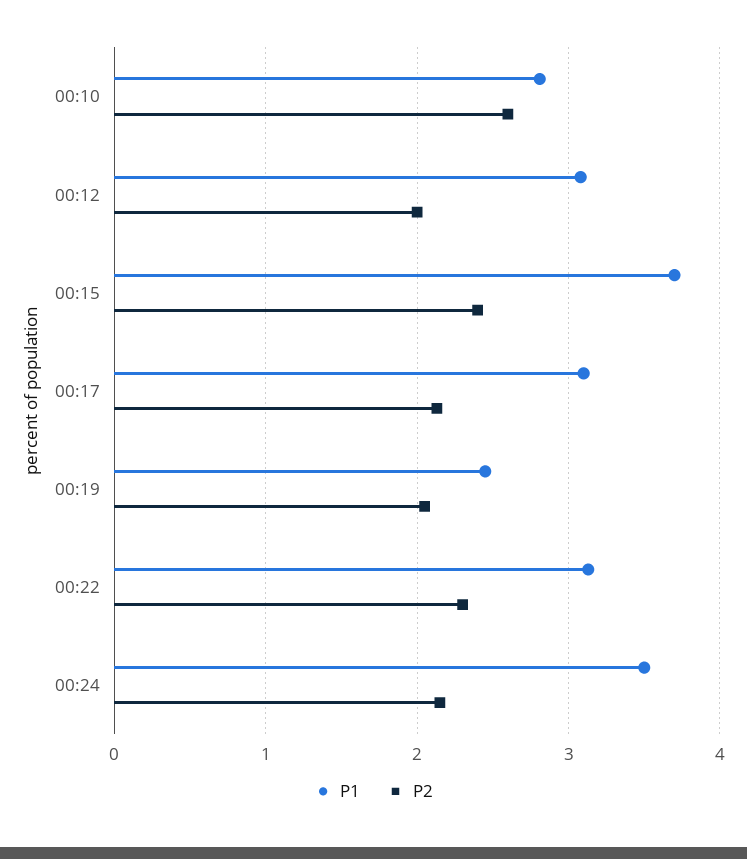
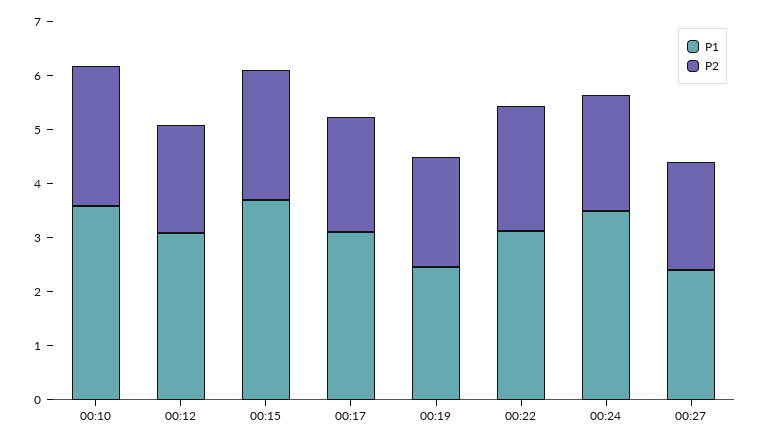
P1, 00:10: 2.8 -> 3.6
P1, 00:27: none -> 2.4
P2, 00:27: none -> 2

